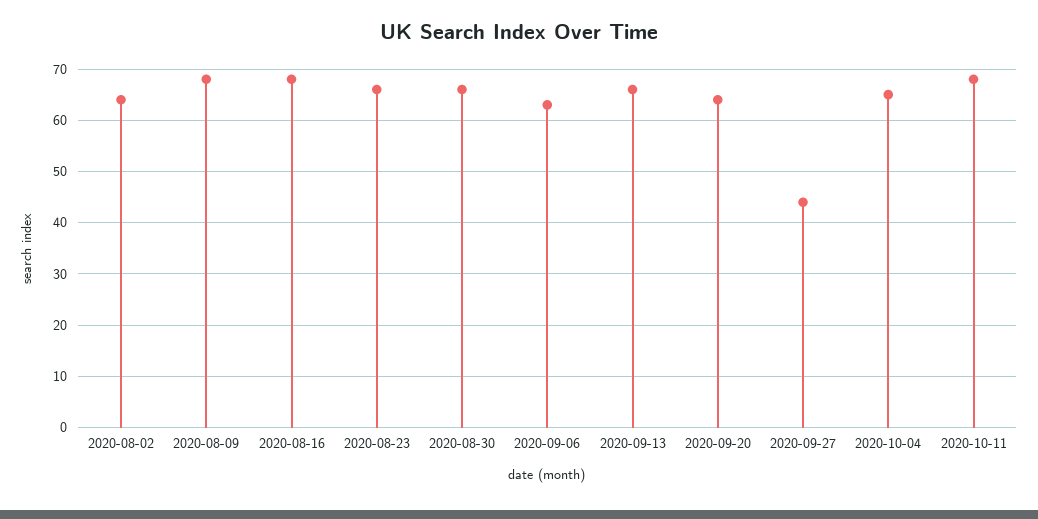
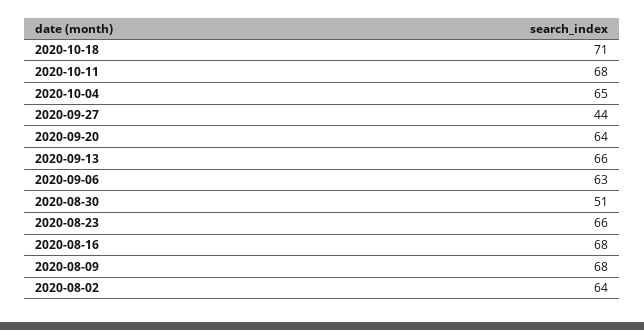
2020-08-30: 65 -> 51
2020-10-18: none -> 71

